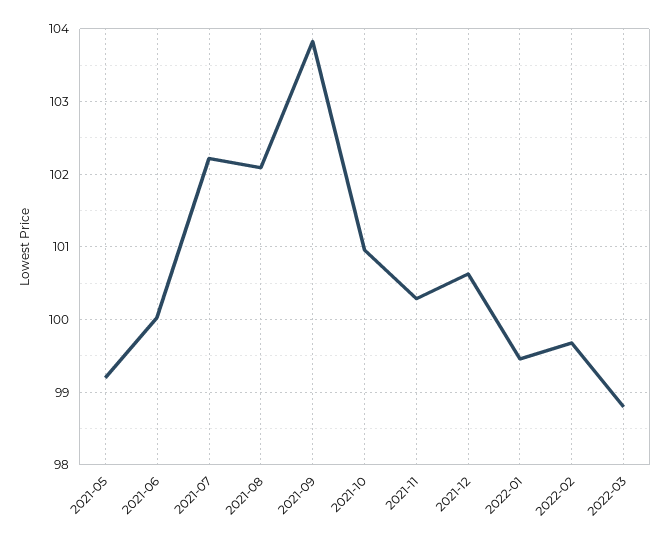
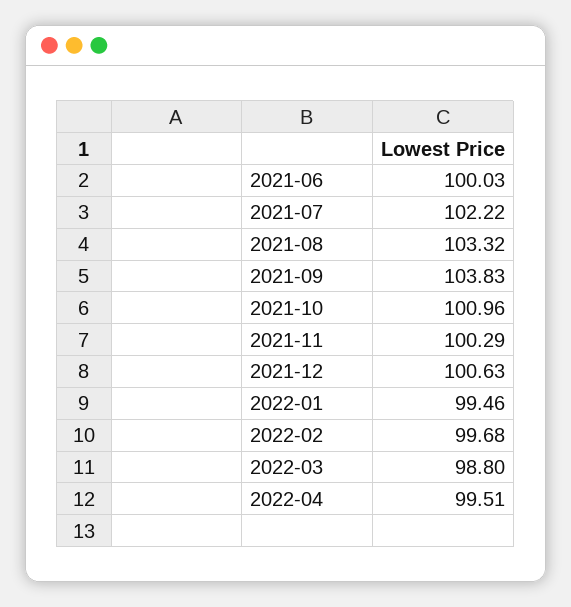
2021-05: 99.2 -> none
2021-08: 102.1 -> 103.32
2022-04: none -> 99.51

